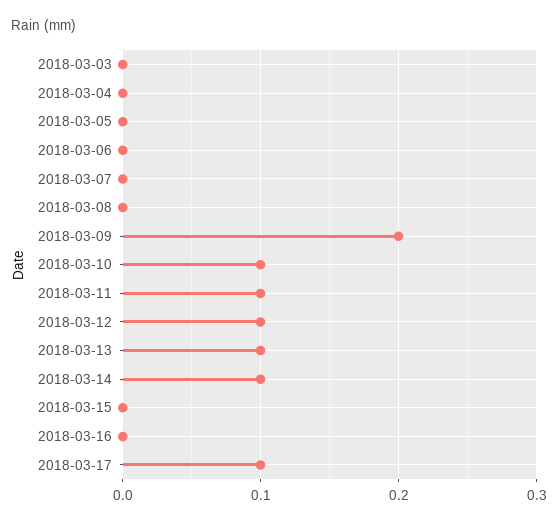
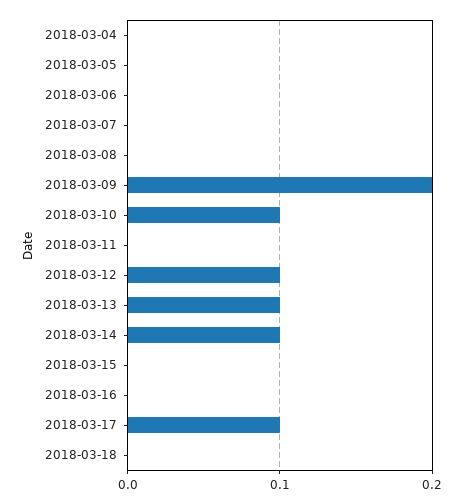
2018-03-03: 0 -> none
2018-03-11: 0.1 -> 0
2018-03-18: none -> 0

